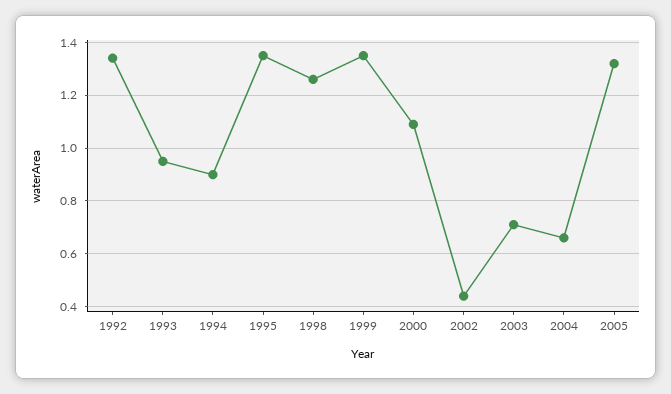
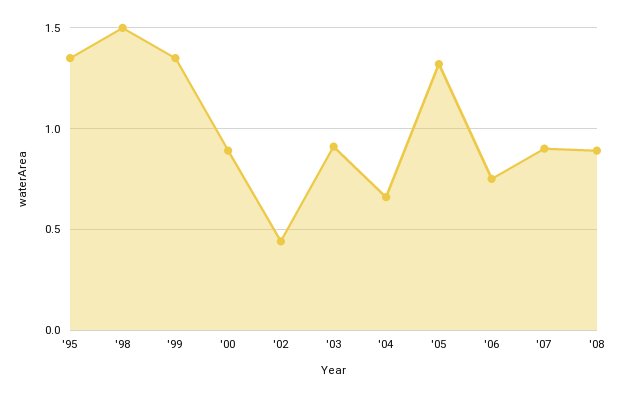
1992: 1.35 -> none
1993: 0.95 -> none
1994: 0.9 -> none
1998: 1.25 -> 1.5
2000: 1.1 -> 0.9
2003: 0.7 -> 0.9
'06: none -> 0.75
'07: none -> 0.9
'08: none -> 0.9

